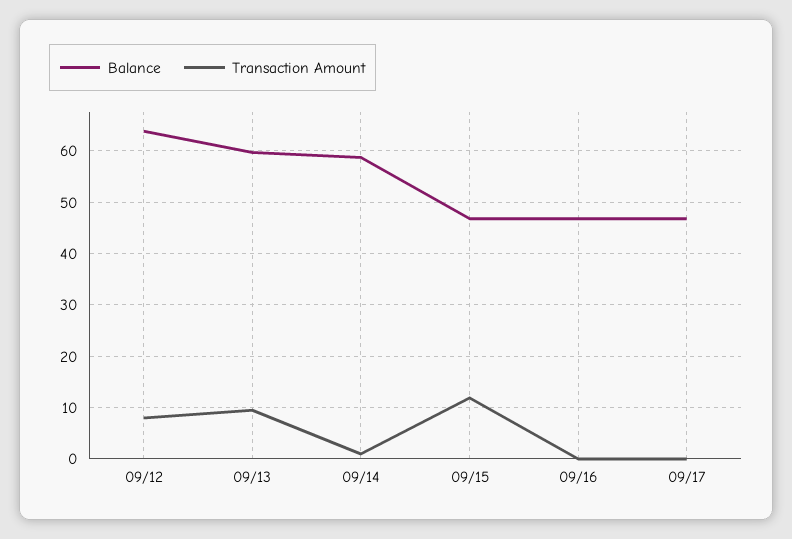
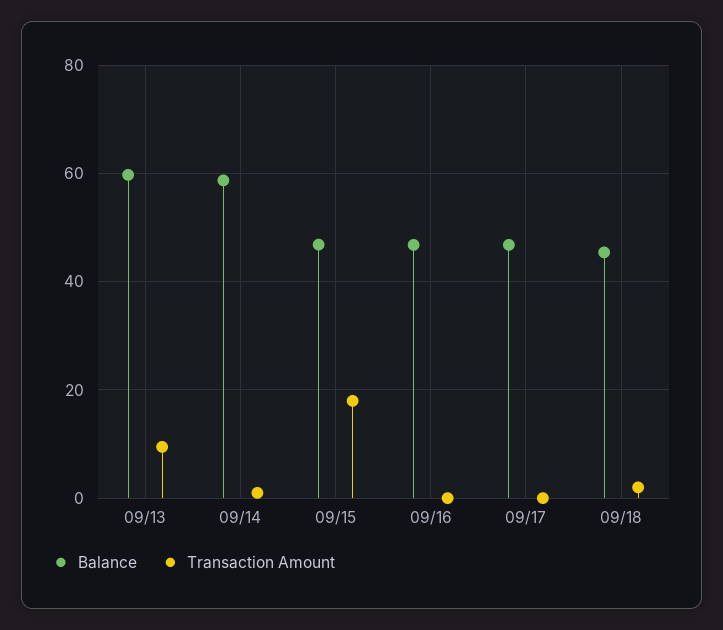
Balance, 09/12: 64 -> none
Transaction Amount, 09/12: 8 -> none
Transaction Amount, 09/15: 12 -> 18
Balance, 09/18: none -> 46
Transaction Amount, 09/18: none -> 2

